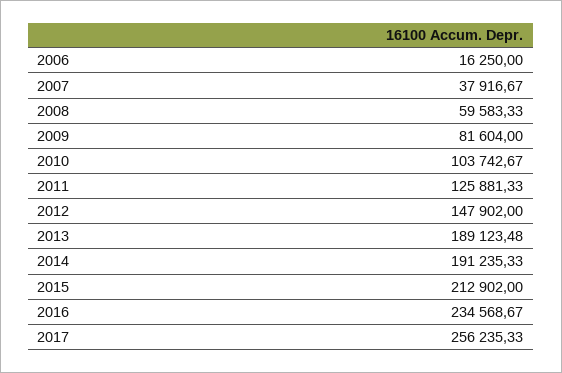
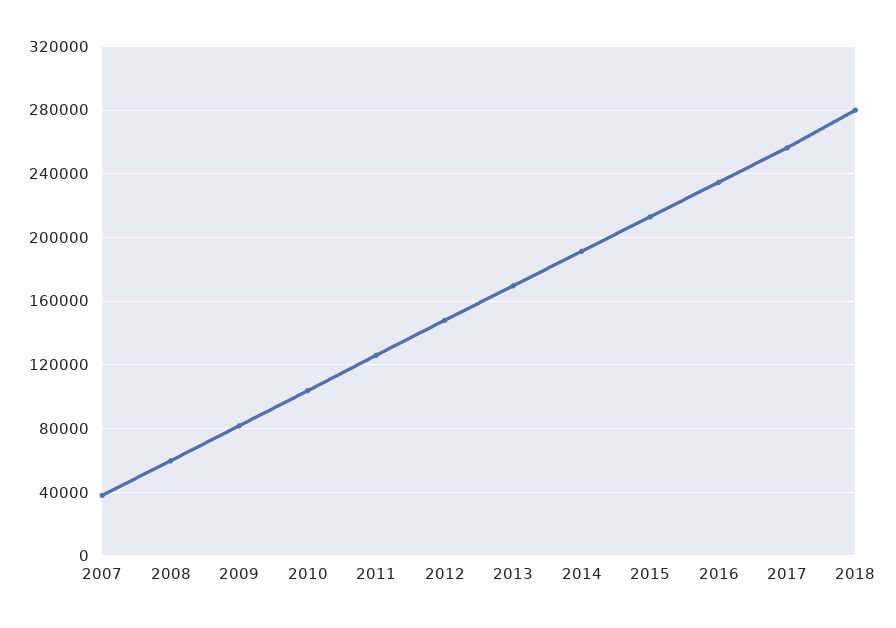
2006: 16250 -> none
2013: 189123.48 -> 170000
2018: none -> 280000

